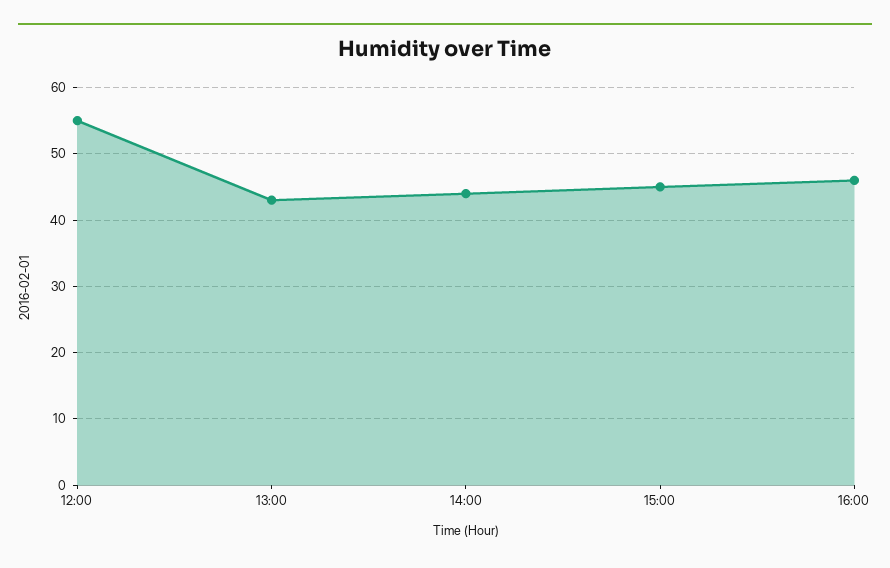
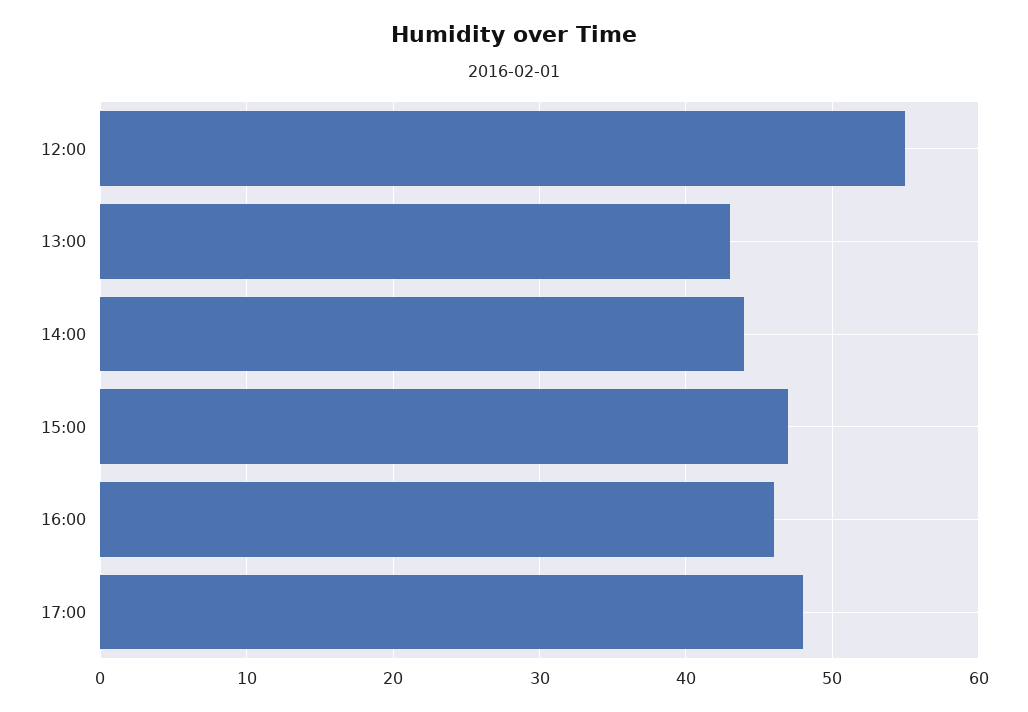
15:00: 45 -> 47
17:00: none -> 48

